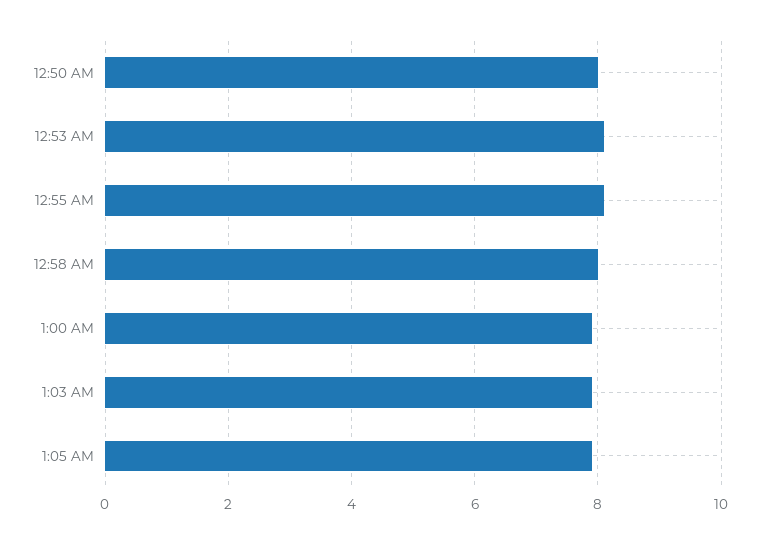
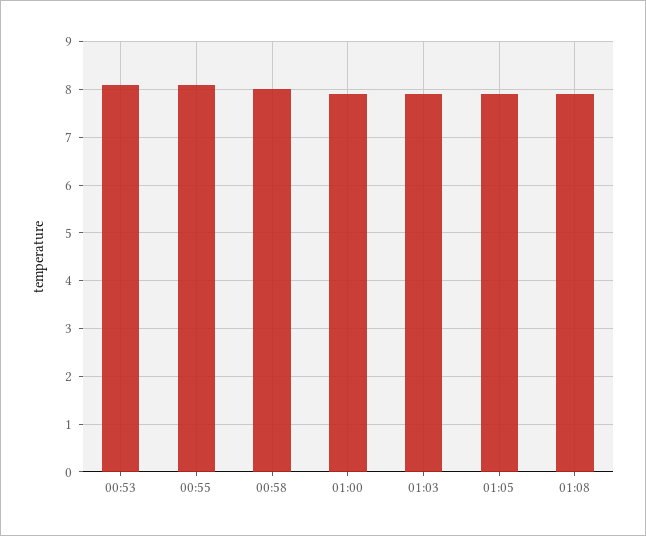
12:50 AM: 8 -> none
01:08: none -> 8

